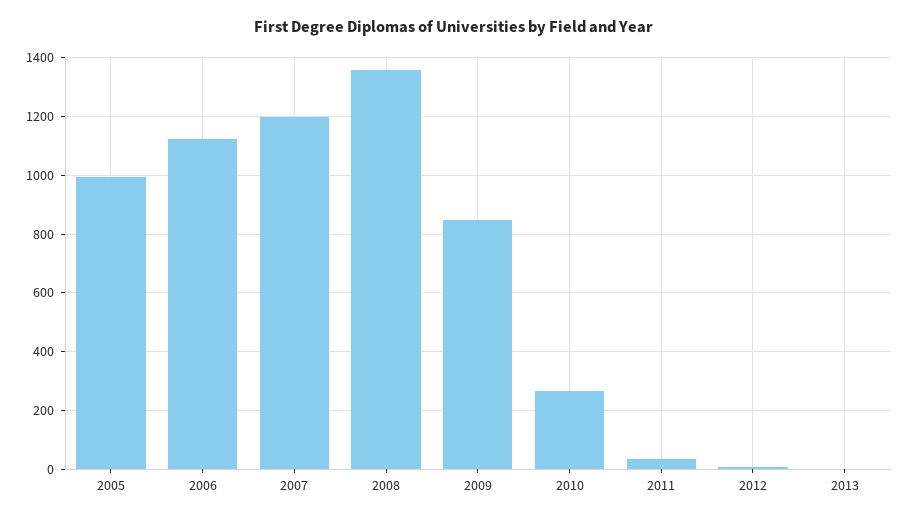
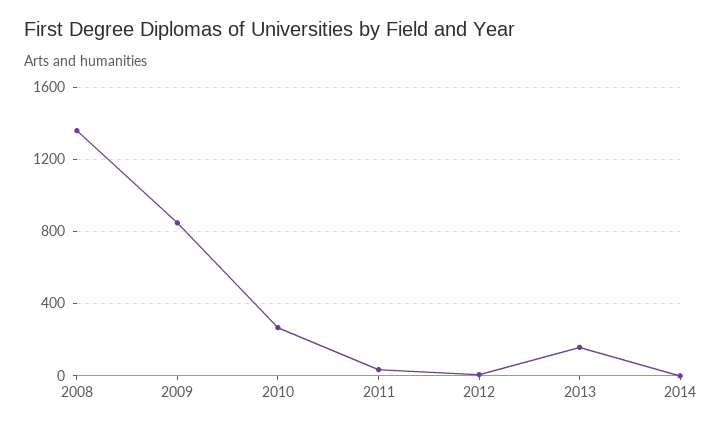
2005: 1000 -> none
2006: 1125 -> none
2007: 1200 -> none
2013: 0 -> 150
2014: none -> 0

